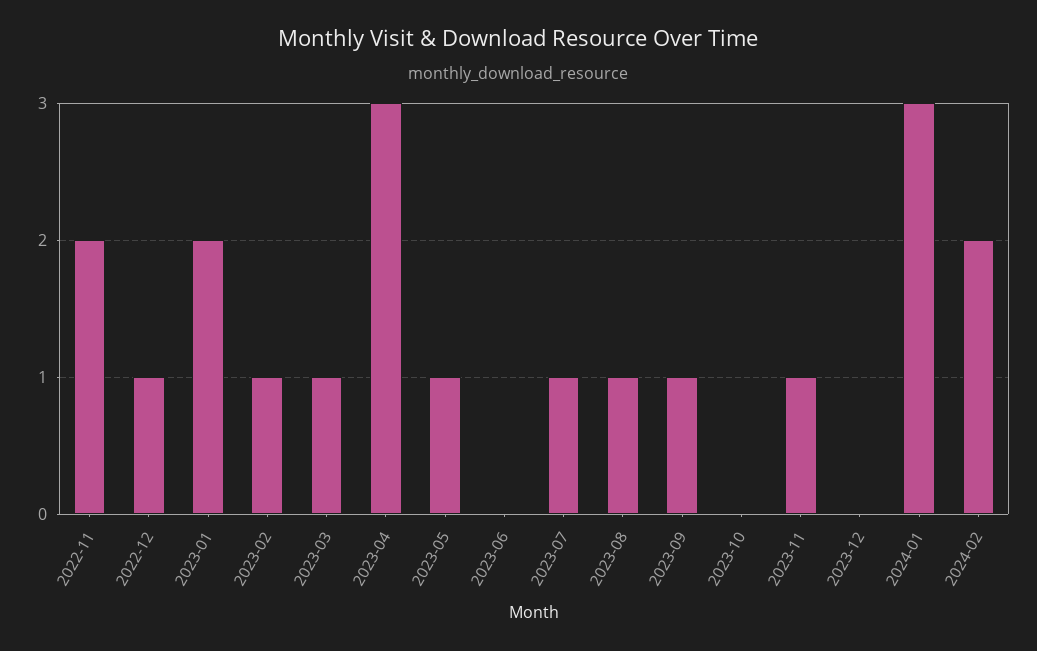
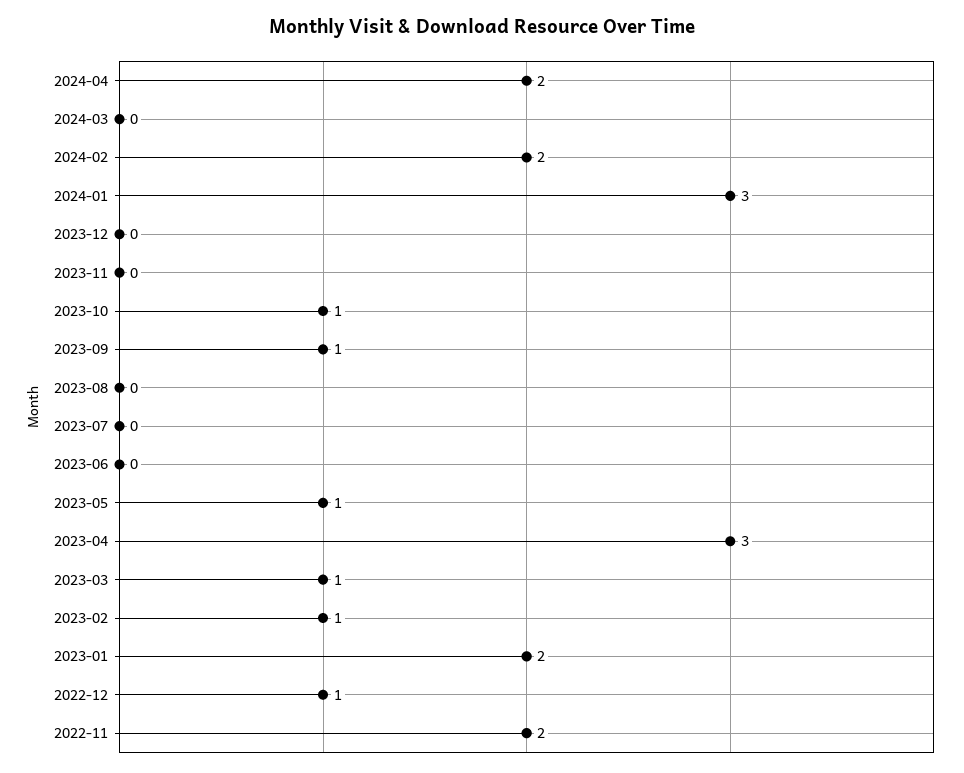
2023-07: 1 -> 0
2023-08: 1 -> 0
2023-10: 0 -> 1
2023-11: 1 -> 0
2024-04: none -> 2
2024-03: none -> 0

